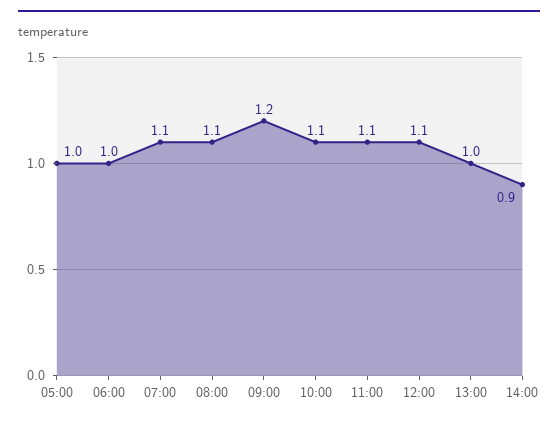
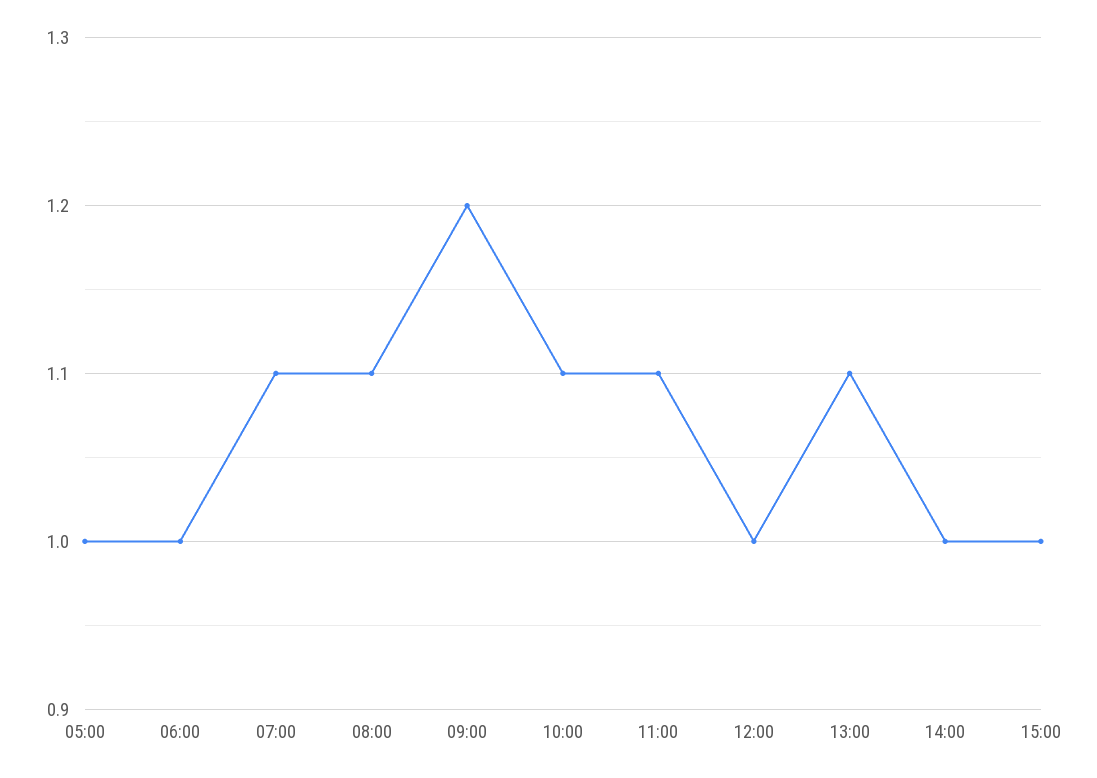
12:00: 1.1 -> 1
13:00: 1 -> 1.1
14:00: 0.9 -> 1
15:00: none -> 1

